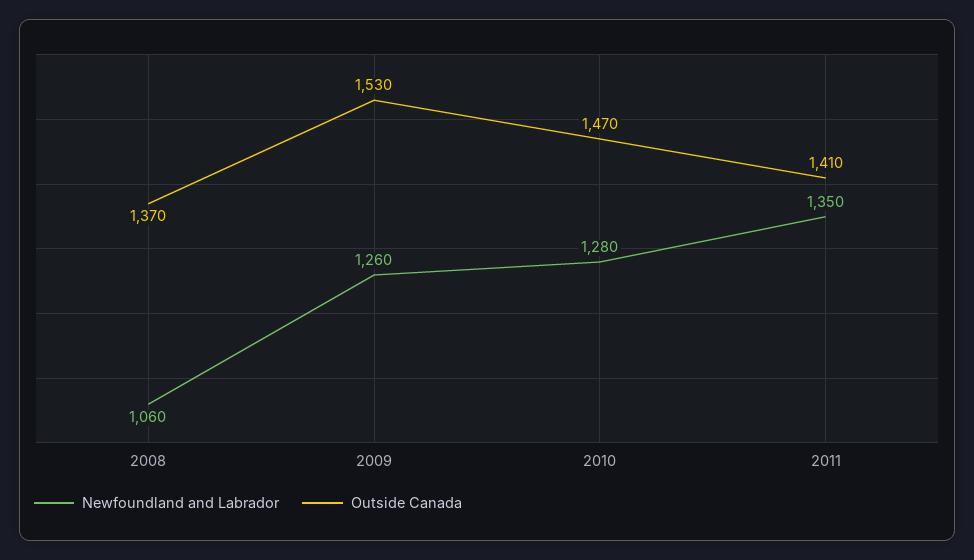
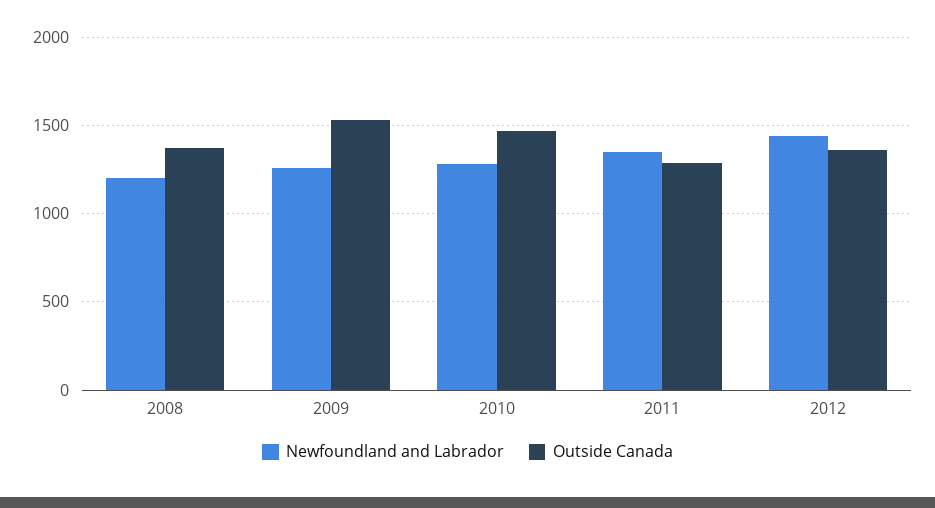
Newfoundland and Labrador, 2008: 1060 -> 1200
Outside Canada, 2011: 1410 -> 1300
Newfoundland and Labrador, 2012: none -> 1450
Outside Canada, 2012: none -> 1350

